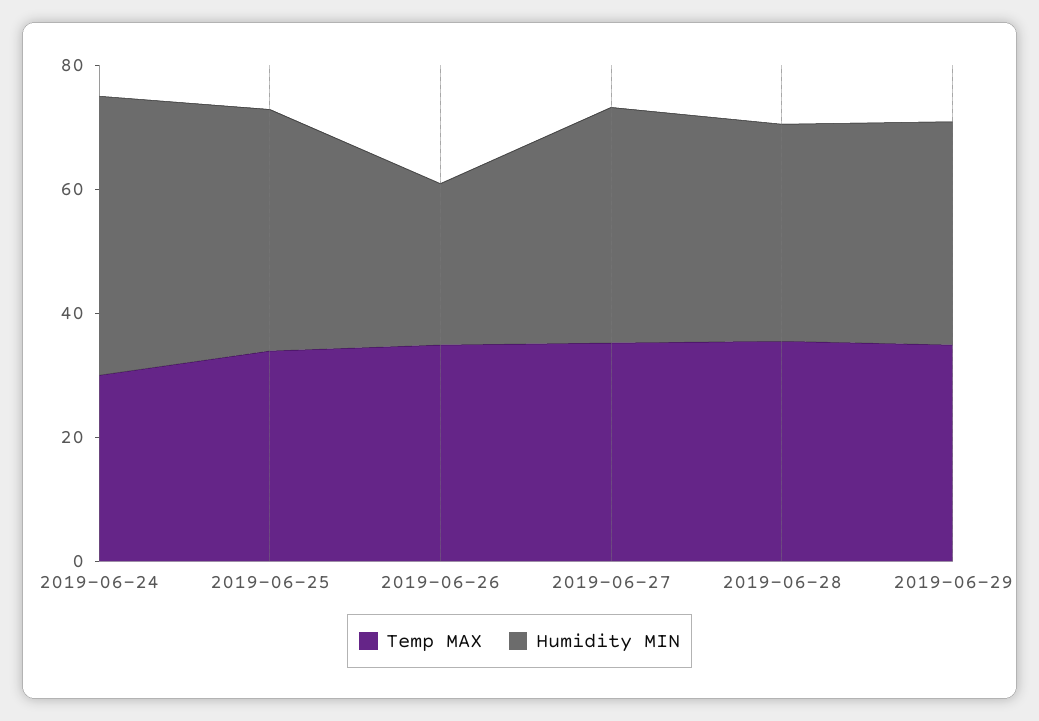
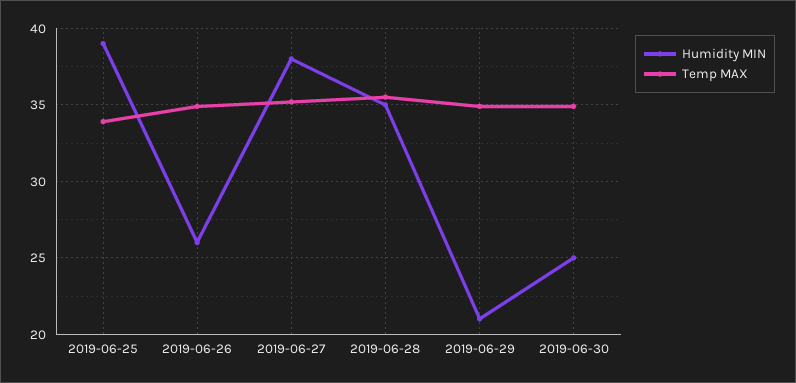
Temp MAX, 2019-06-24: 30 -> none
Humidity MIN, 2019-06-24: 45 -> none
Humidity MIN, 2019-06-29: 35 -> 21
Humidity MIN, 2019-06-30: none -> 25
Temp MAX, 2019-06-30: none -> 35

